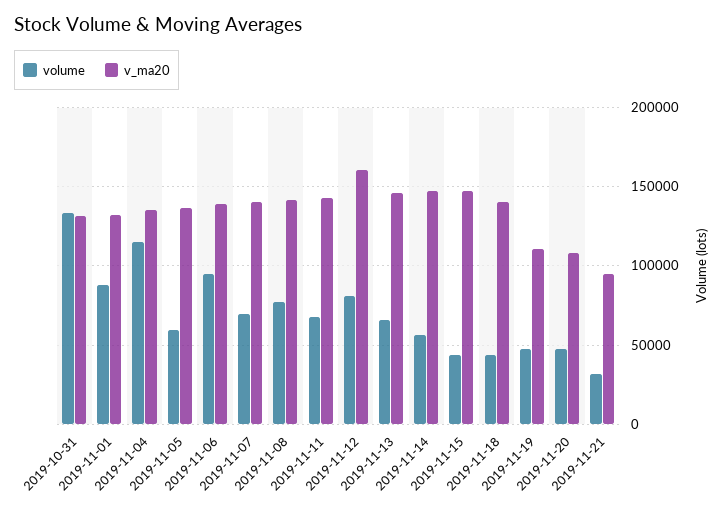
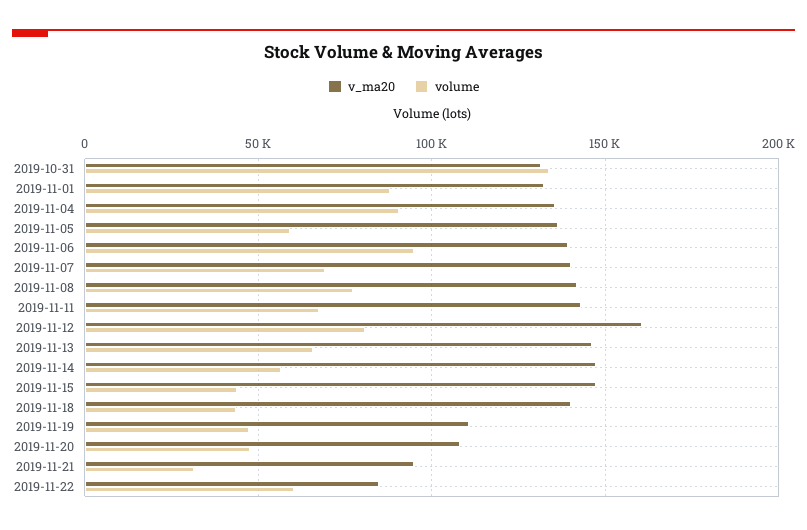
volume, 2019-11-04: 115000 -> 90000
v_ma20, 2019-11-22: none -> 85000
volume, 2019-11-22: none -> 60000

